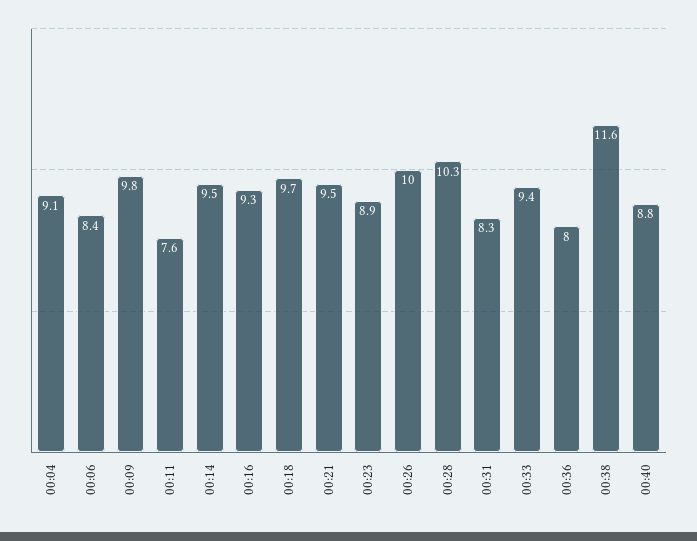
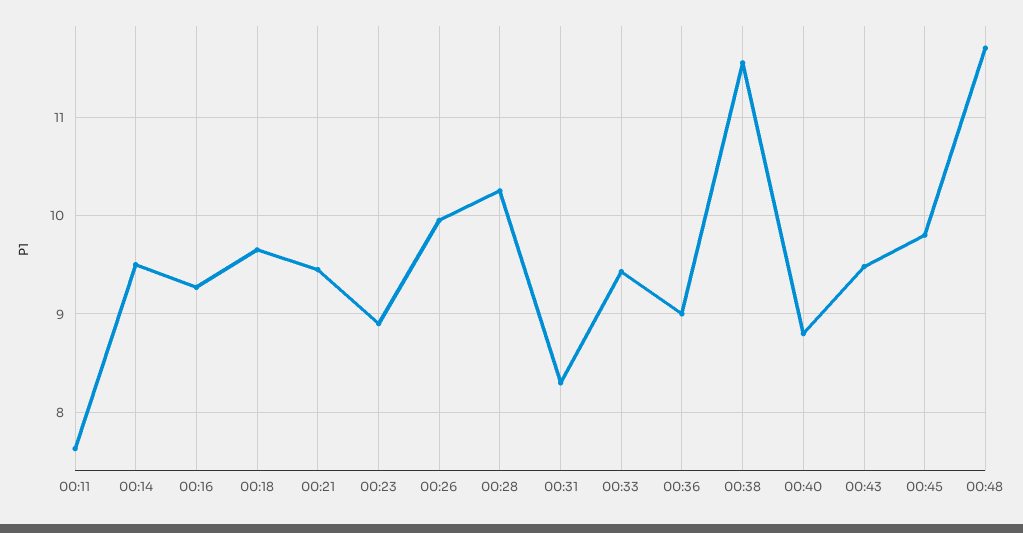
00:04: 9.1 -> none
00:06: 8.4 -> none
00:09: 9.8 -> none
00:36: 8 -> 9
00:43: none -> 9.5
00:45: none -> 9.8
00:48: none -> 11.7

